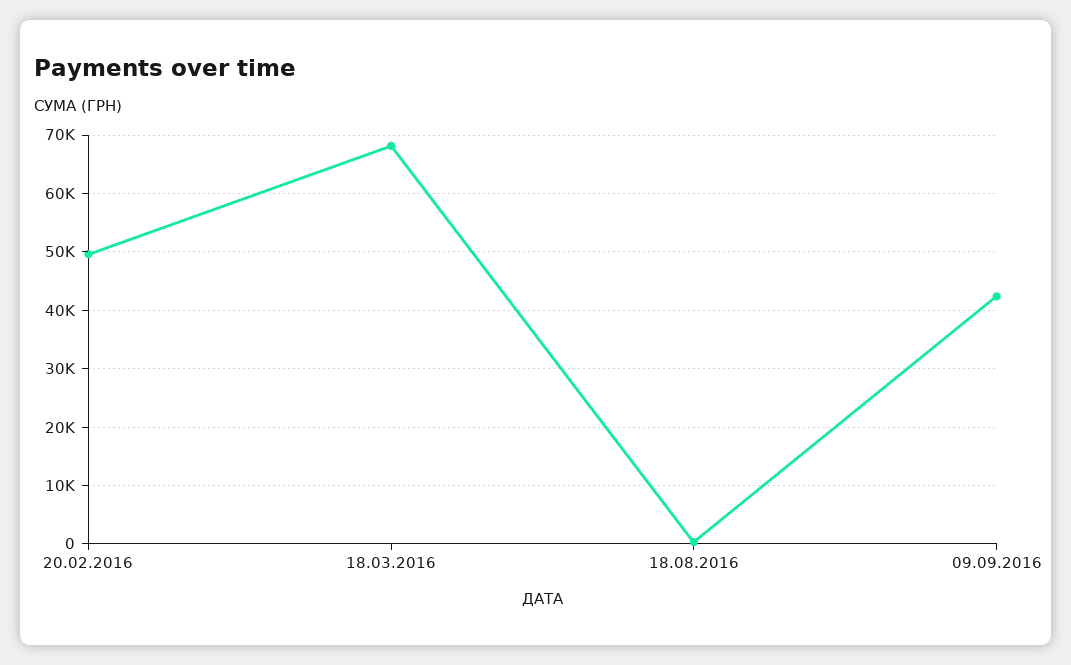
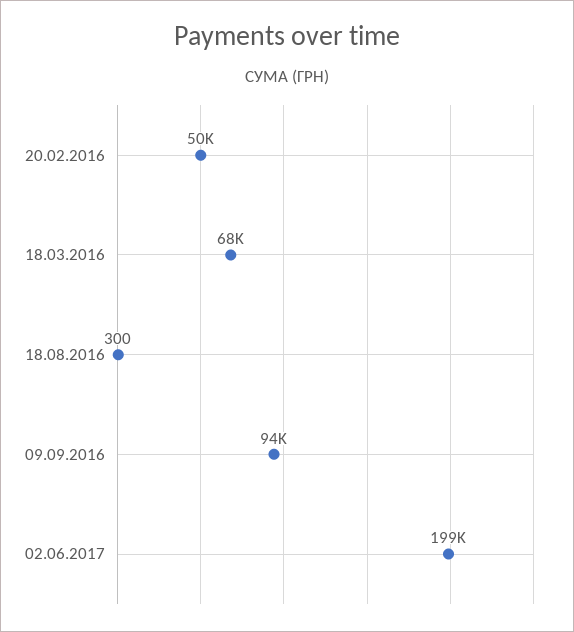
09.09.2016: 42000 -> 94000
02.06.2017: none -> 199000

